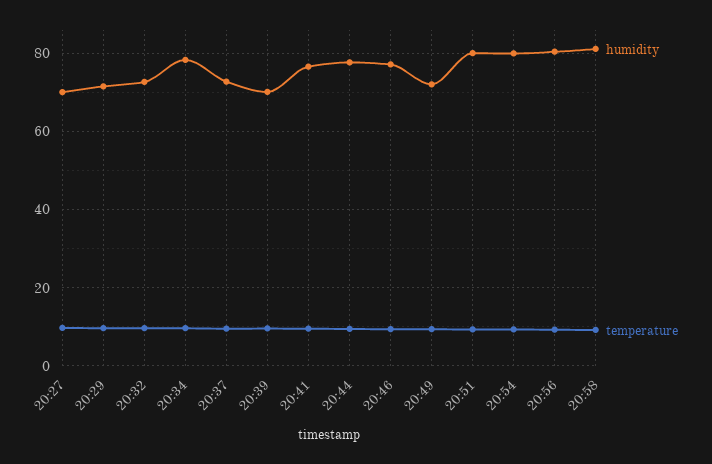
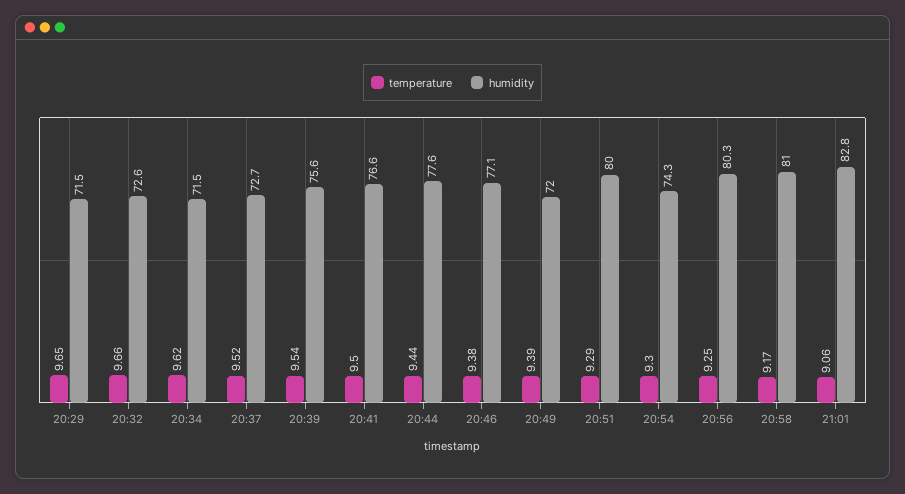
humidity, 20:27: 70 -> none
temperature, 20:27: 10 -> none
humidity, 20:34: 78 -> 71.5
humidity, 20:39: 70 -> 75.6
humidity, 20:54: 80 -> 74.3
temperature, 21:01: none -> 9.06
humidity, 21:01: none -> 82.8

